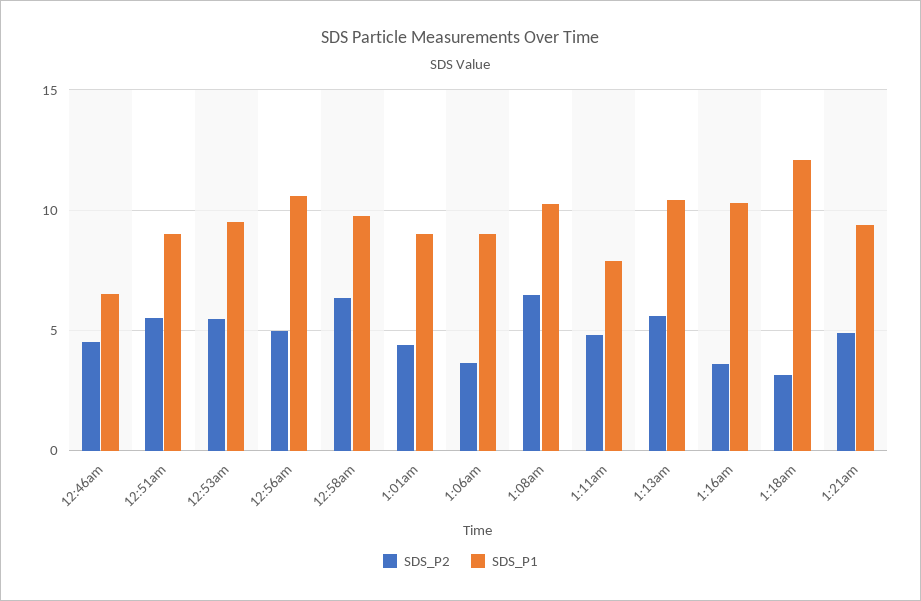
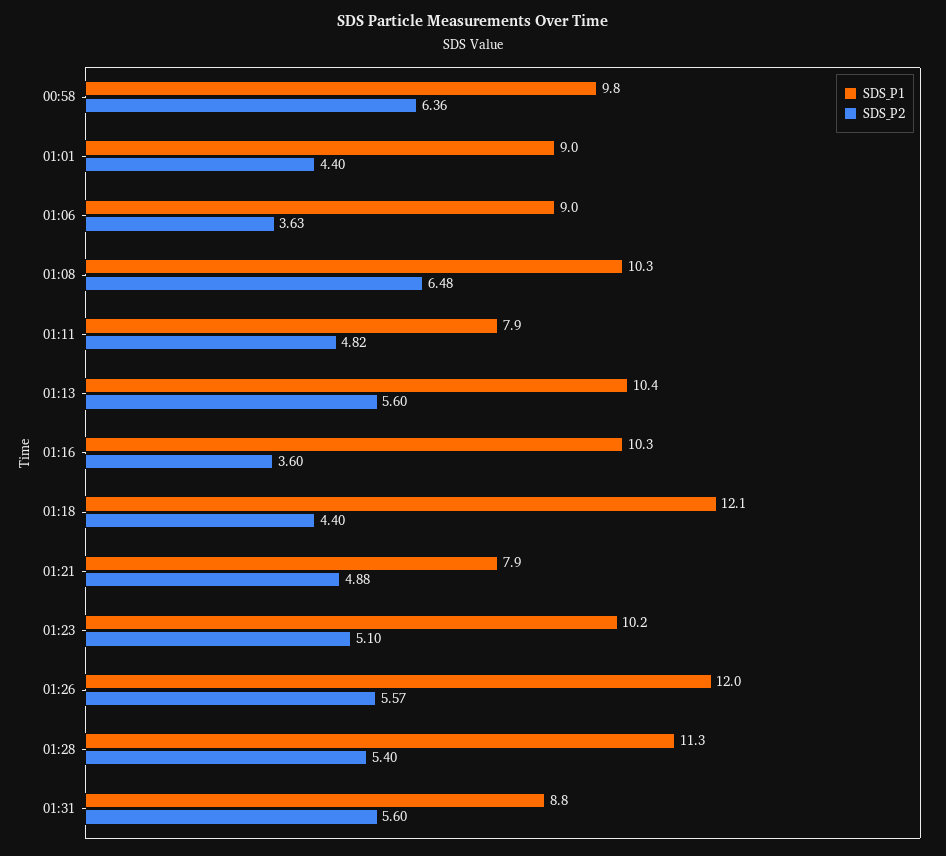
SDS_P2, 12:46am: 4.5 -> none
SDS_P1, 12:46am: 6.5 -> none
SDS_P2, 12:51am: 5.5 -> none
SDS_P1, 12:51am: 9 -> none
SDS_P2, 12:53am: 5.5 -> none
SDS_P1, 12:53am: 9.5 -> none
SDS_P2, 12:56am: 5 -> none
SDS_P1, 12:56am: 10.5 -> none
SDS_P2, 1:18am: 3 -> 4.4
SDS_P1, 1:21am: 9.5 -> 7.9
SDS_P1, 01:23: none -> 10.2
SDS_P2, 01:23: none -> 5.1
SDS_P1, 01:26: none -> 12
SDS_P2, 01:26: none -> 5.57
SDS_P1, 01:28: none -> 11.3
SDS_P2, 01:28: none -> 5.4
SDS_P1, 01:31: none -> 8.8
SDS_P2, 01:31: none -> 5.6

